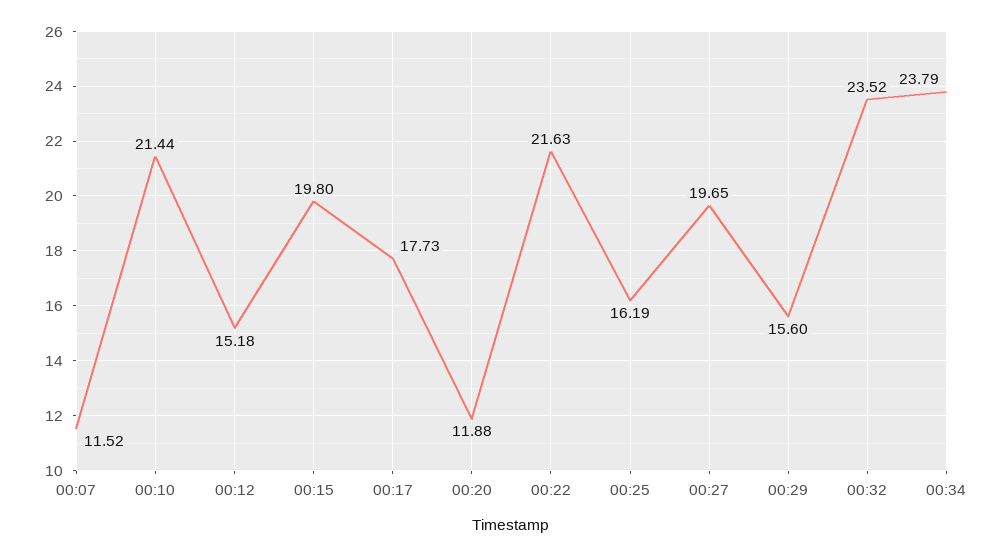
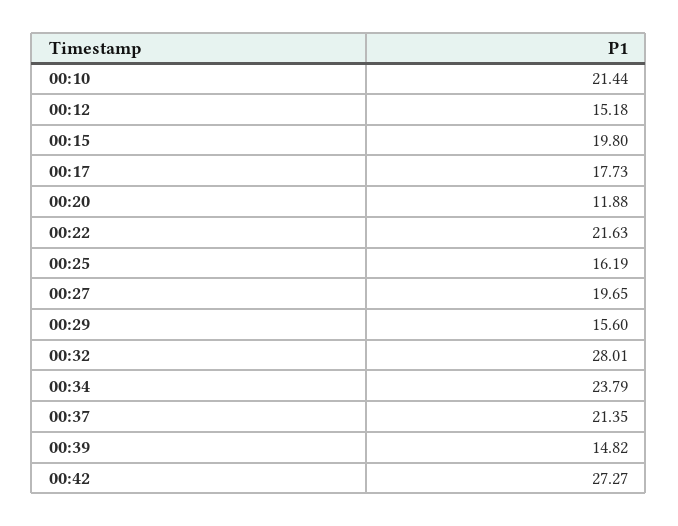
00:07: 11.52 -> none
00:32: 23.52 -> 28.01
00:37: none -> 21.35
00:39: none -> 14.82
00:42: none -> 27.27

